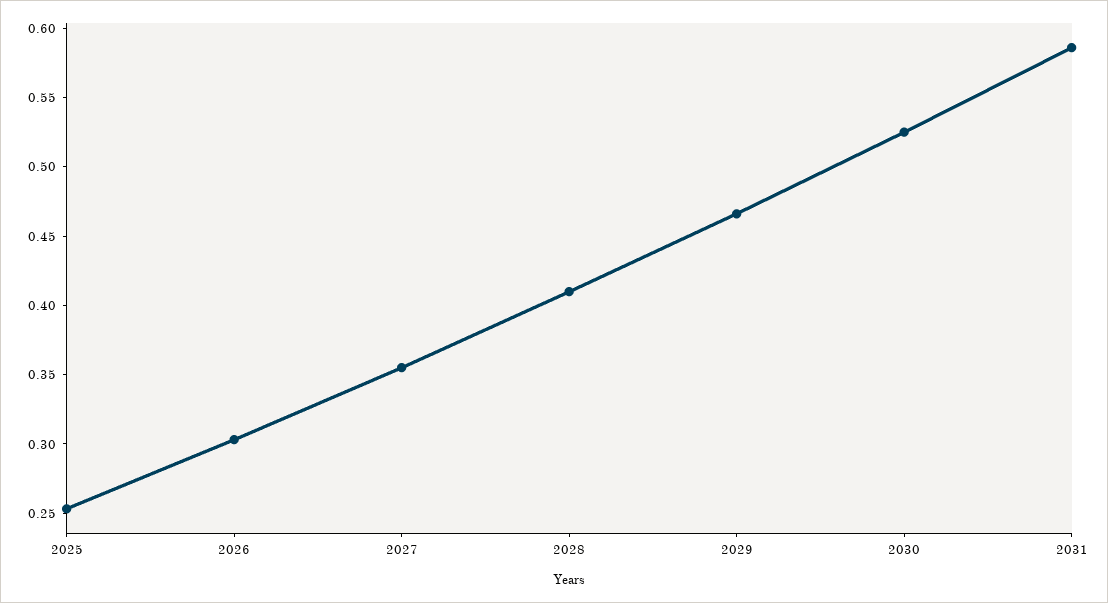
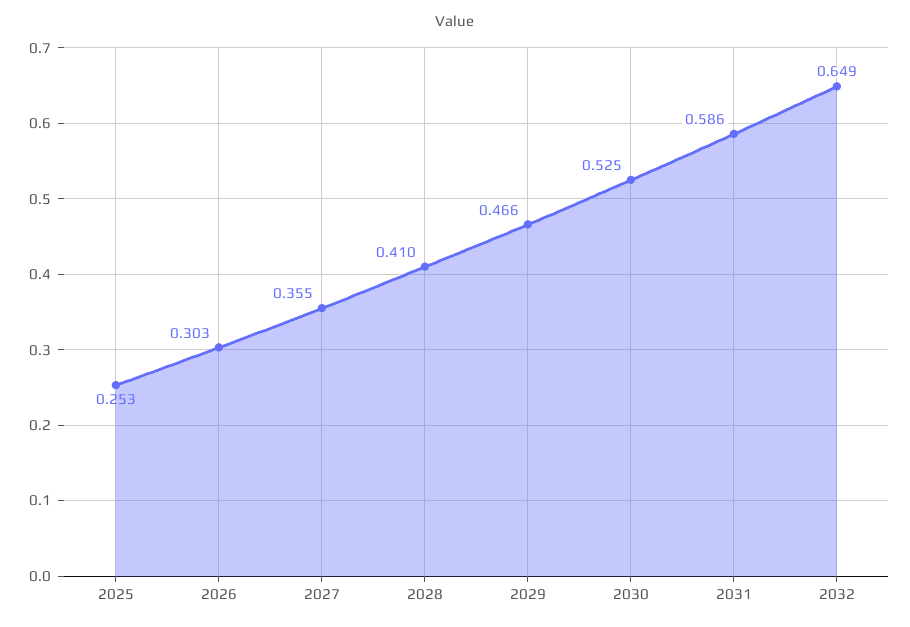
2032: none -> 0.649

